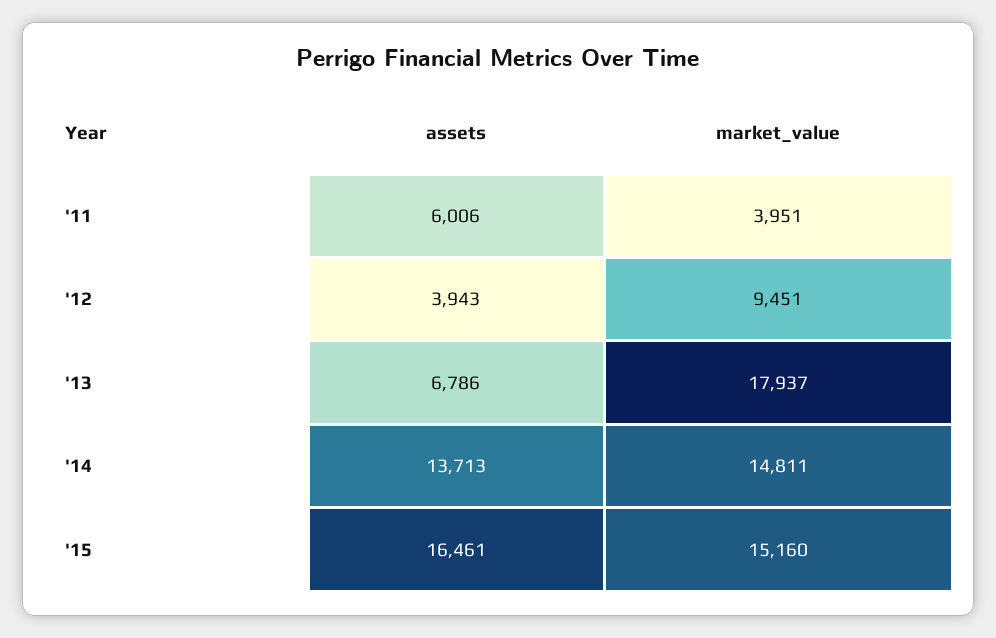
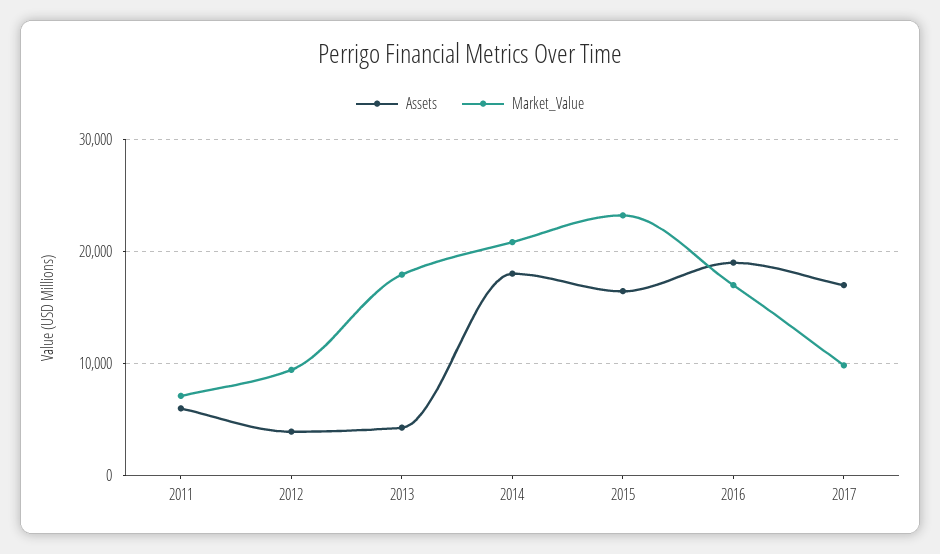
market_value, '11: 3951 -> 7000
assets, '13: 6786 -> 4000
assets, '14: 13713 -> 18000
market_value, '14: 14811 -> 21000
market_value, '15: 15160 -> 23000
assets, 2016: none -> 19000
market_value, 2016: none -> 17000
assets, 2017: none -> 17000
market_value, 2017: none -> 10000

